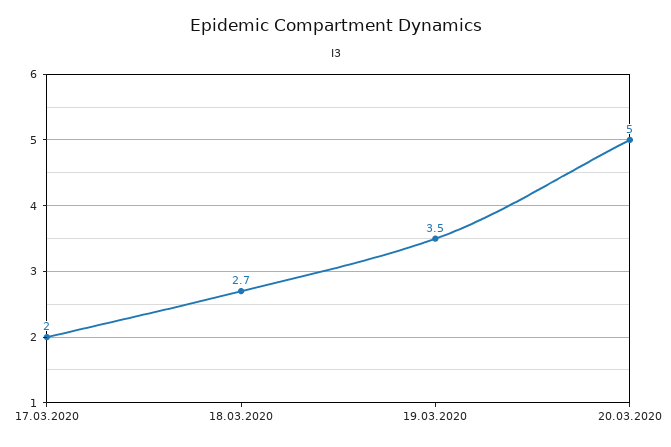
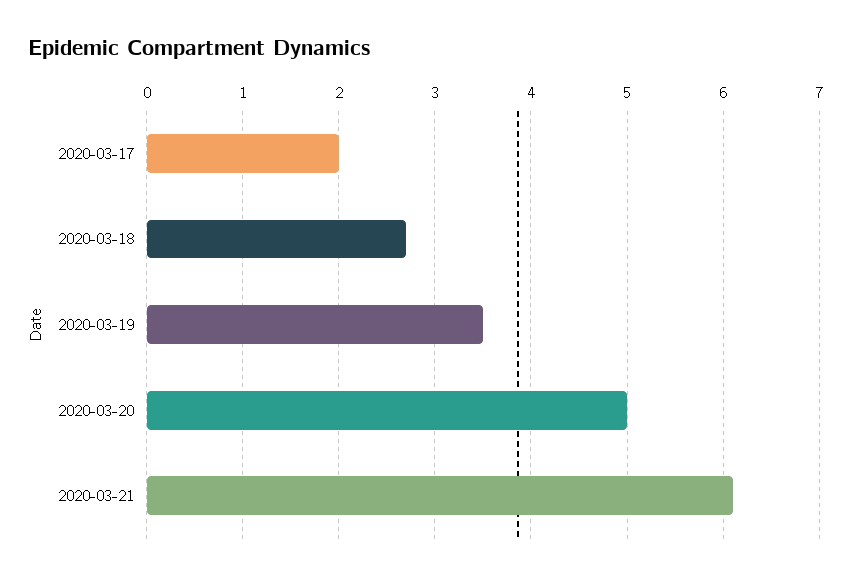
2020-03-21: none -> 6.1

